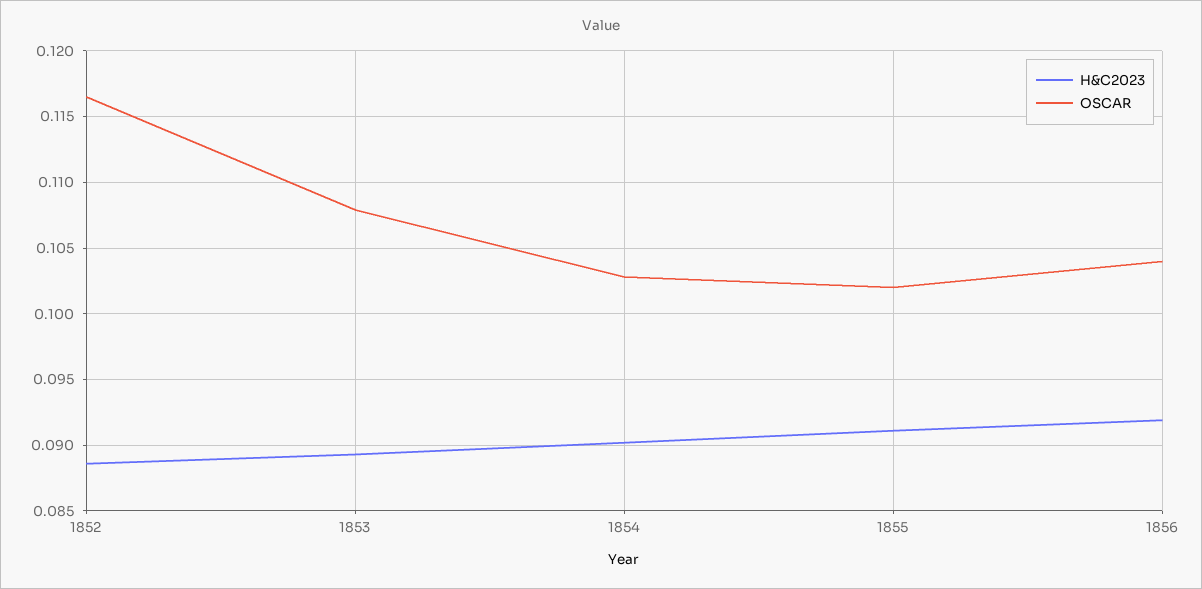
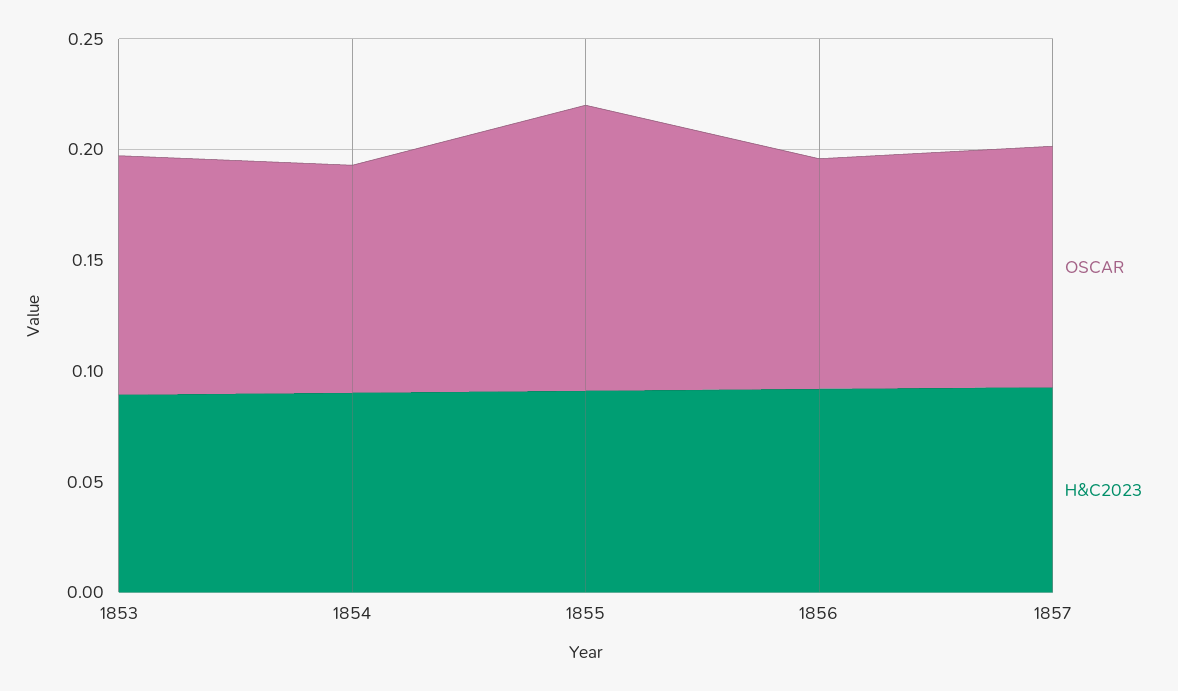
H&C2023, 1852: 0.0885 -> none
OSCAR, 1852: 0.1165 -> none
OSCAR, 1855: 0.102 -> 0.13
OSCAR, 1857: none -> 0.11
H&C2023, 1857: none -> 0.09

